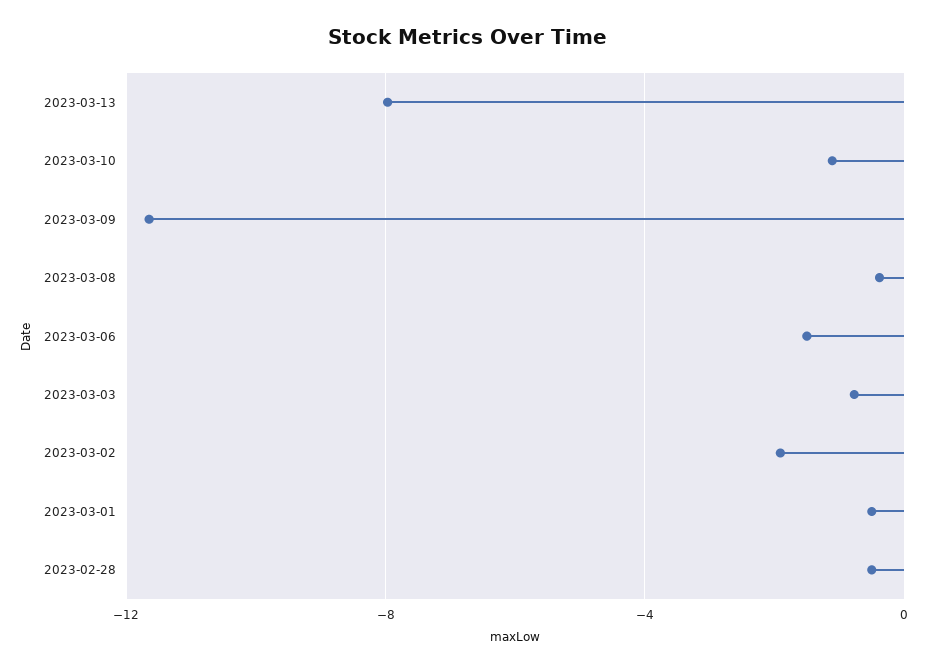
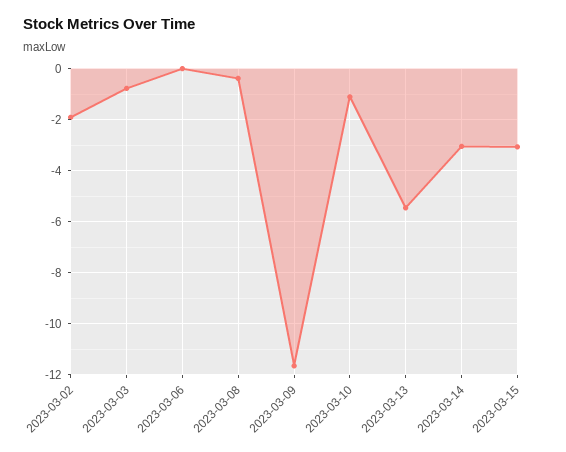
2023-03-13: -8 -> -5.5
2023-03-06: -1.5 -> 0
2023-03-01: -0.5 -> none
2023-02-28: -0.5 -> none
2023-03-14: none -> -3
2023-03-15: none -> -3

